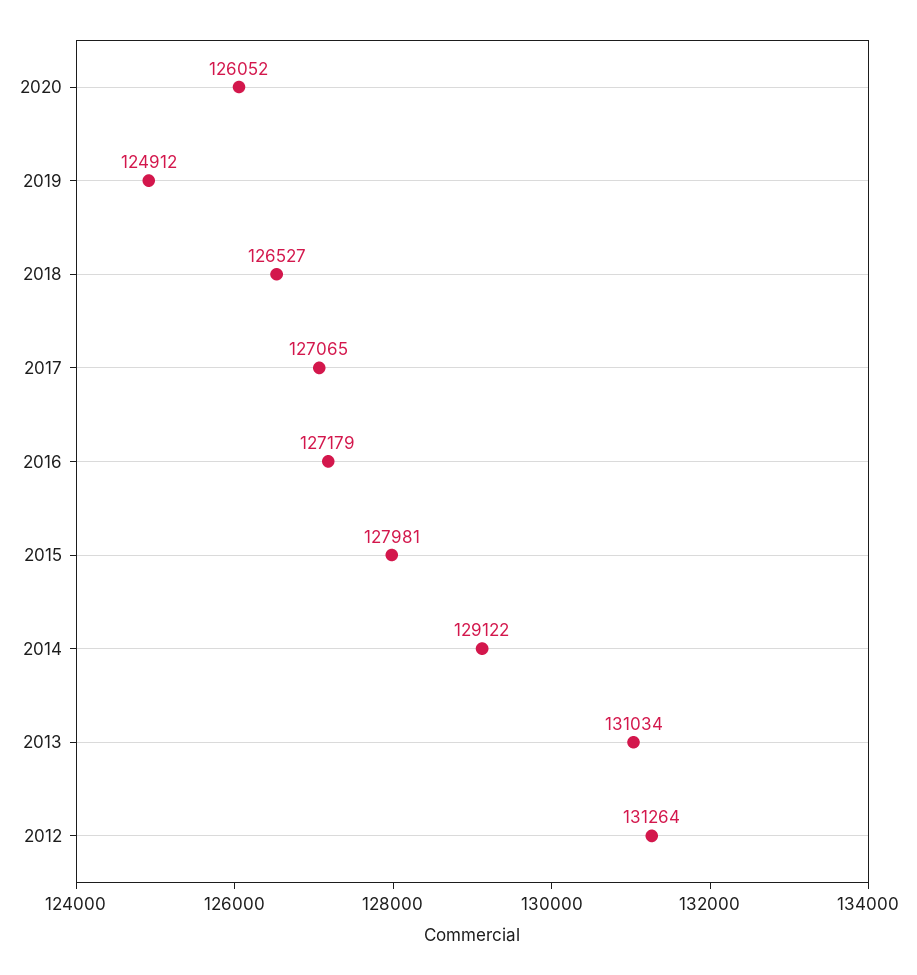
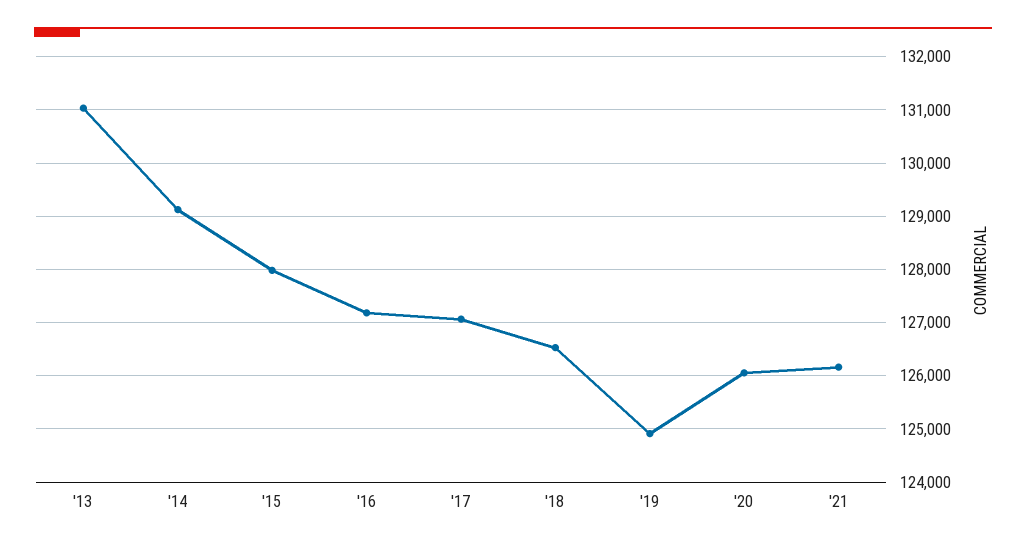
2012: 131264 -> none
'21: none -> 126200

